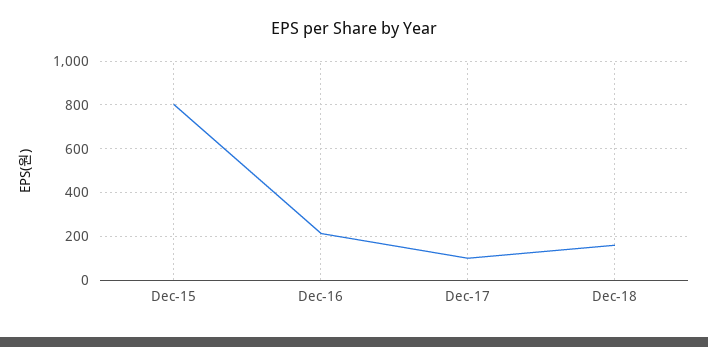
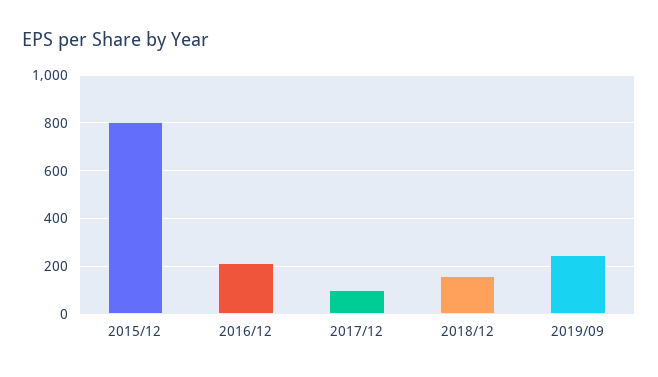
2019/09: none -> 250

